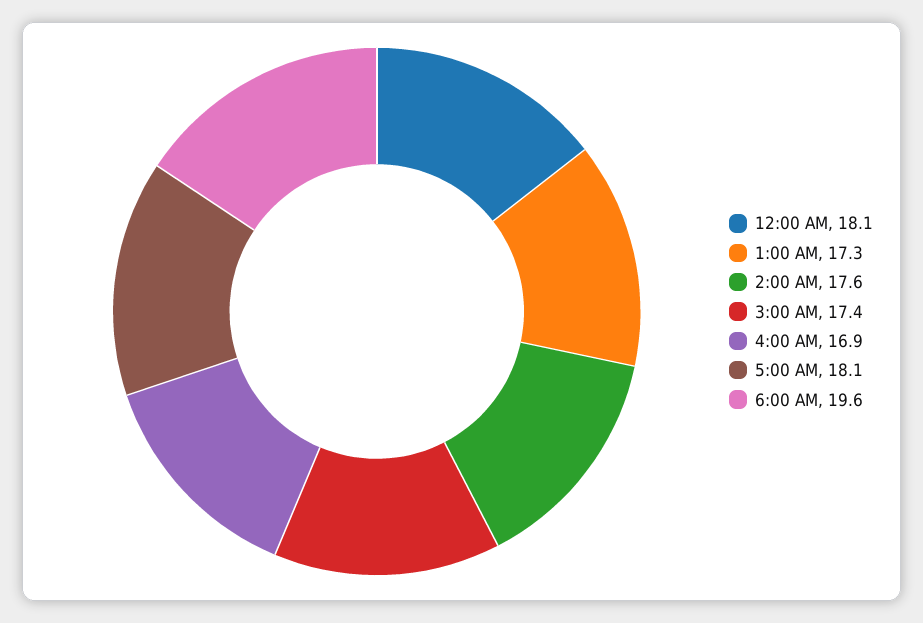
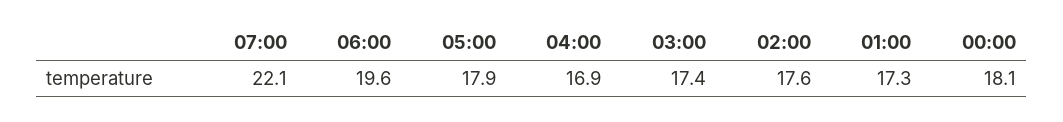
5:00 AM: 18.1 -> 17.9
07:00: none -> 22.1

